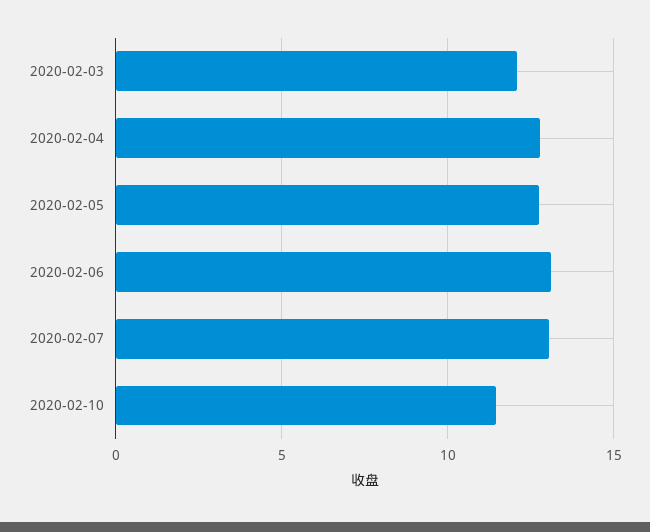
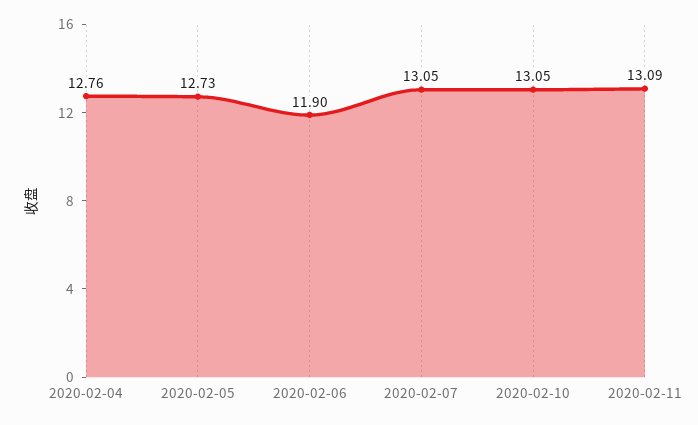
2020-02-03: 12 -> none
2020-02-06: 13 -> 11.9
2020-02-10: 11.5 -> 13.05
2020-02-11: none -> 13.09

